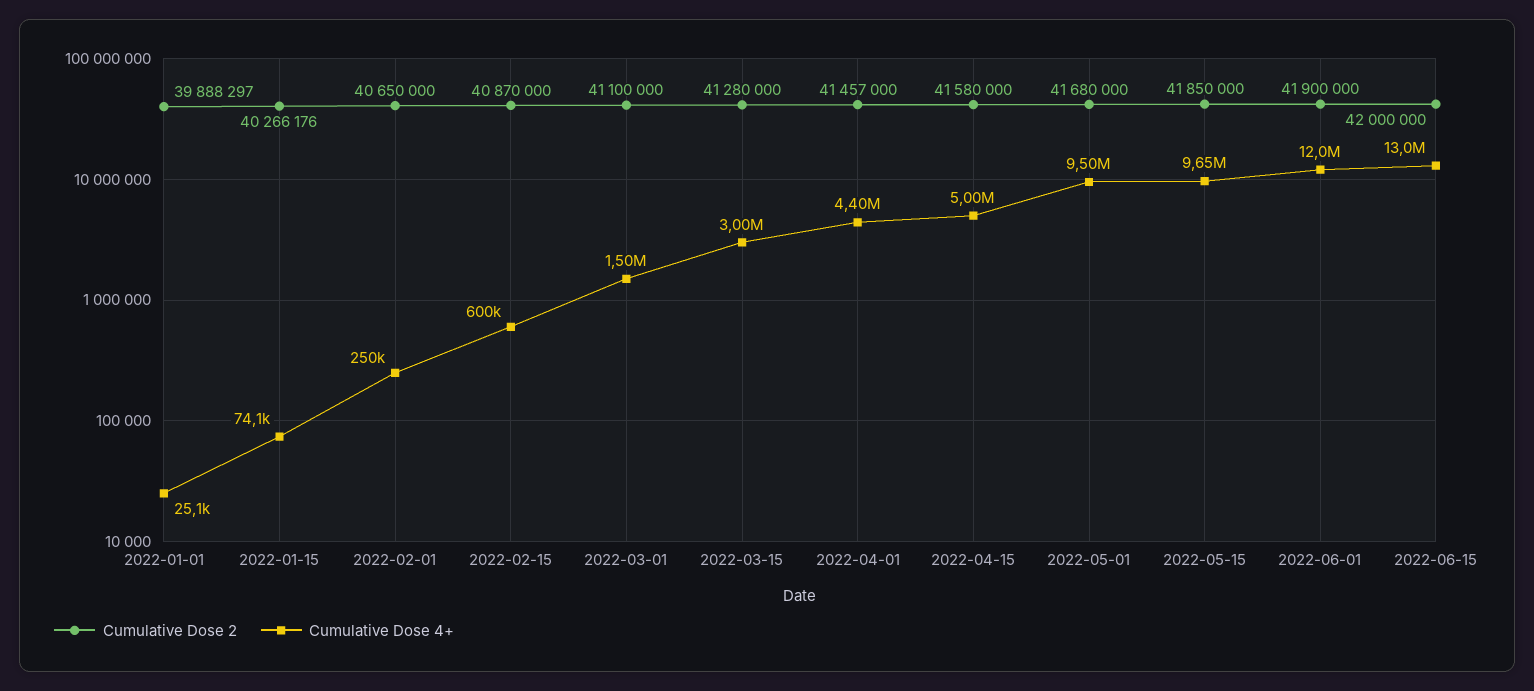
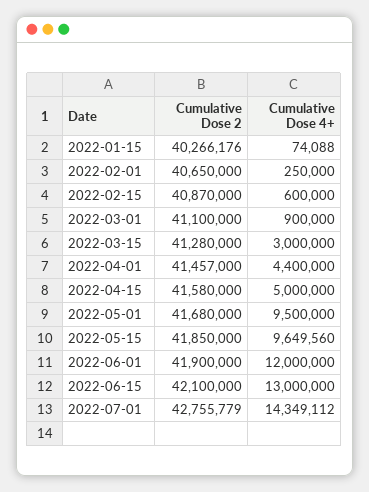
Cumulative Dose 2, 2022-01-01: 39888297 -> none
Cumulative Dose 4+, 2022-01-01: 25100 -> none
Cumulative Dose 4+, 2022-03-01: 1500000 -> 900000
Cumulative Dose 2, 2022-06-15: 42000000 -> 42100000
Cumulative Dose 2, 2022-07-01: none -> 42755779
Cumulative Dose 4+, 2022-07-01: none -> 14349112

